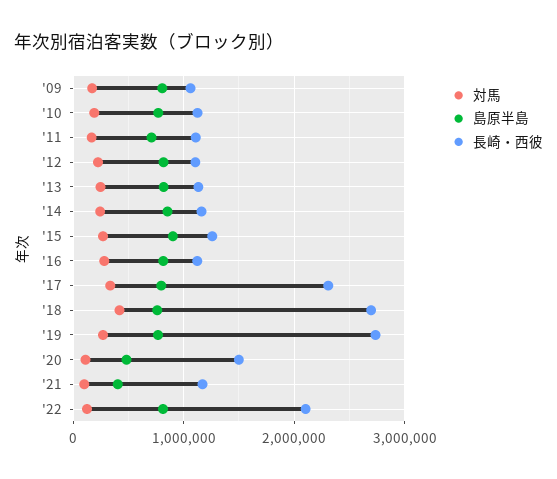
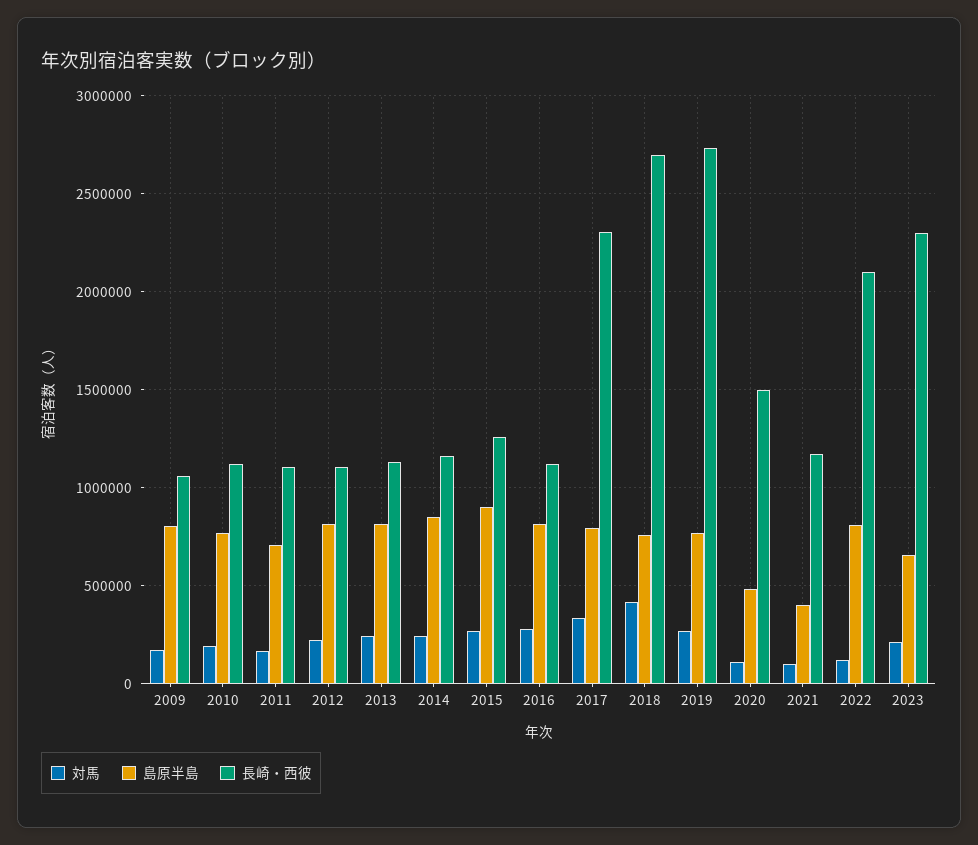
対馬, 2023: none -> 200000
島原半島, 2023: none -> 650000
長崎・西彼, 2023: none -> 2300000

